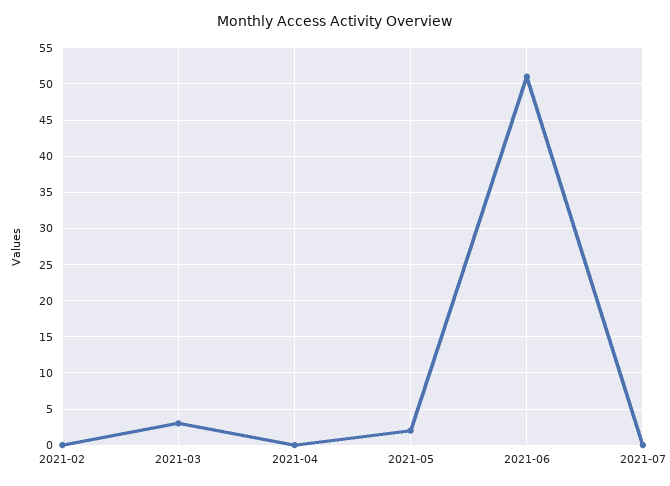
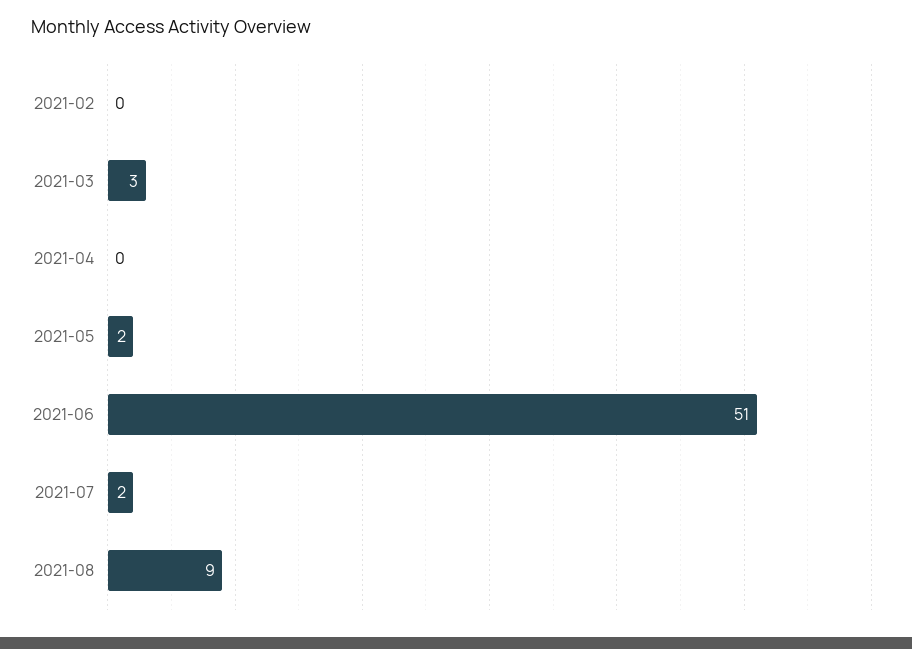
2021-07: 0 -> 2
2021-08: none -> 9

